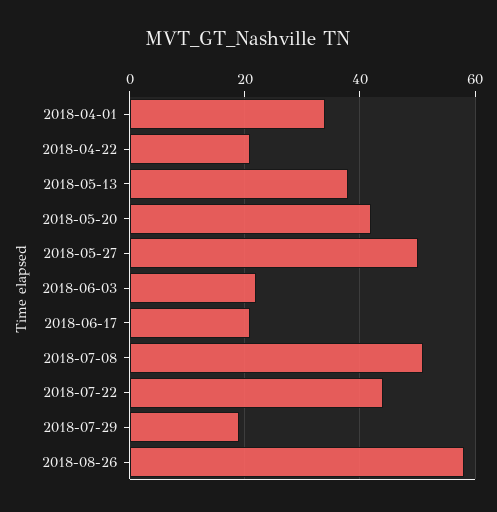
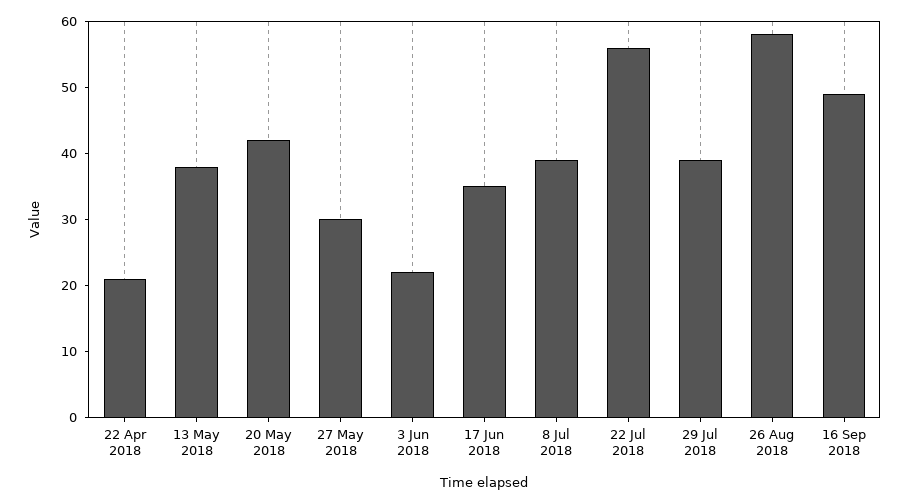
2018-04-01: 35 -> none
2018-05-27: 50 -> 30
2018-06-17: 20 -> 35
2018-07-08: 50 -> 40
2018-07-22: 45 -> 55
2018-07-29: 20 -> 40
16 Sep 2018: none -> 50

